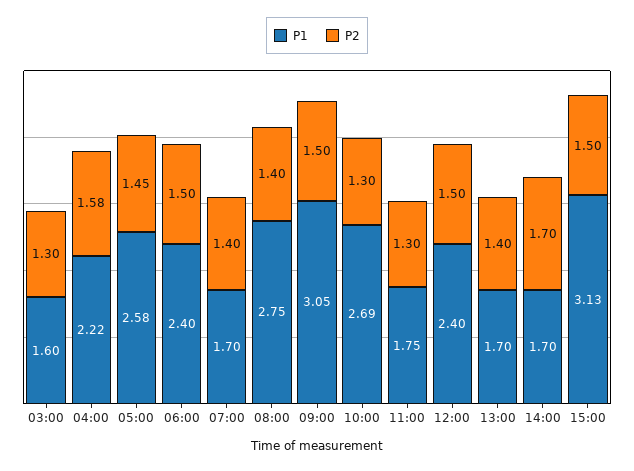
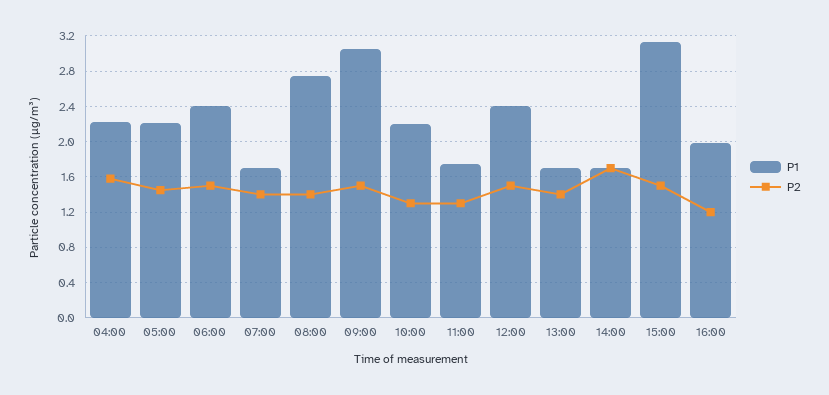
P1, 03:00: 1.6 -> none
P2, 03:00: 1.3 -> none
P1, 05:00: 2.58 -> 2.2
P1, 10:00: 2.69 -> 2.2
P1, 16:00: none -> 2
P2, 16:00: none -> 1.2

